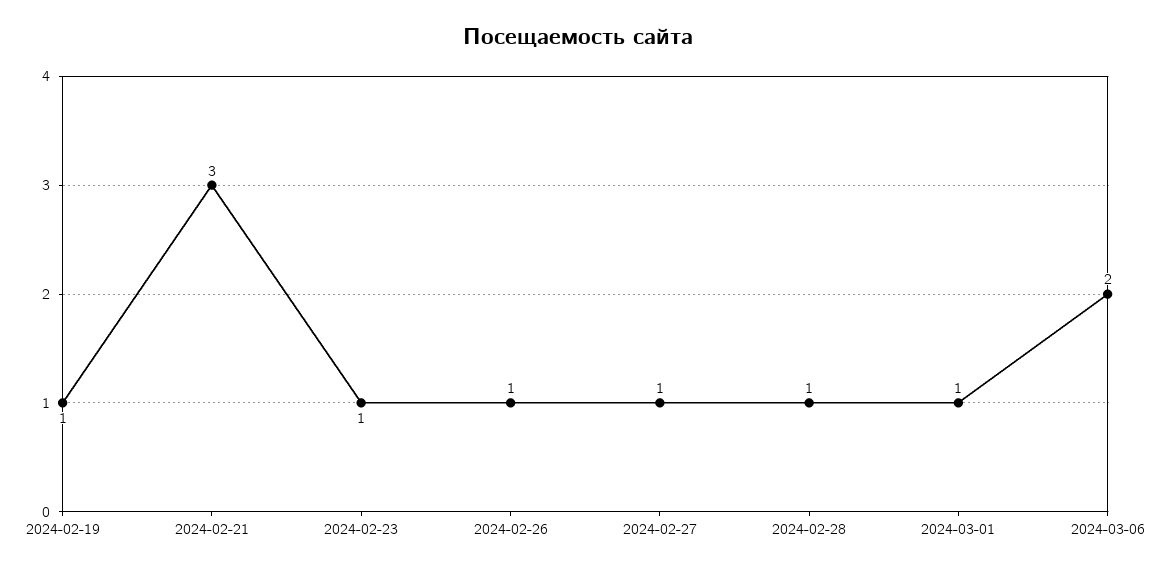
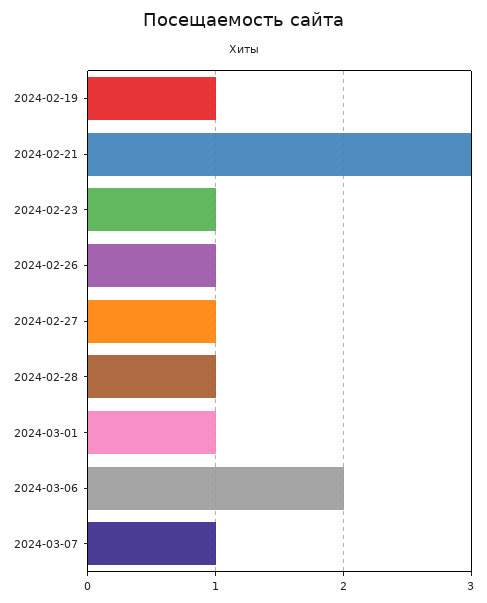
2024-03-07: none -> 1

